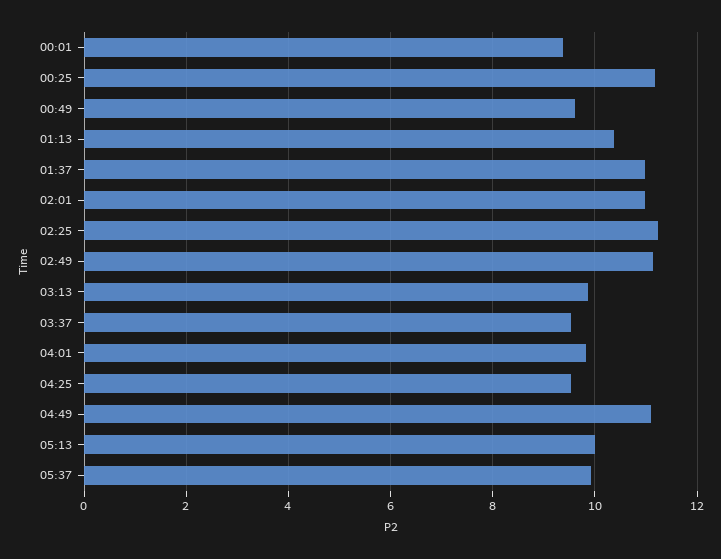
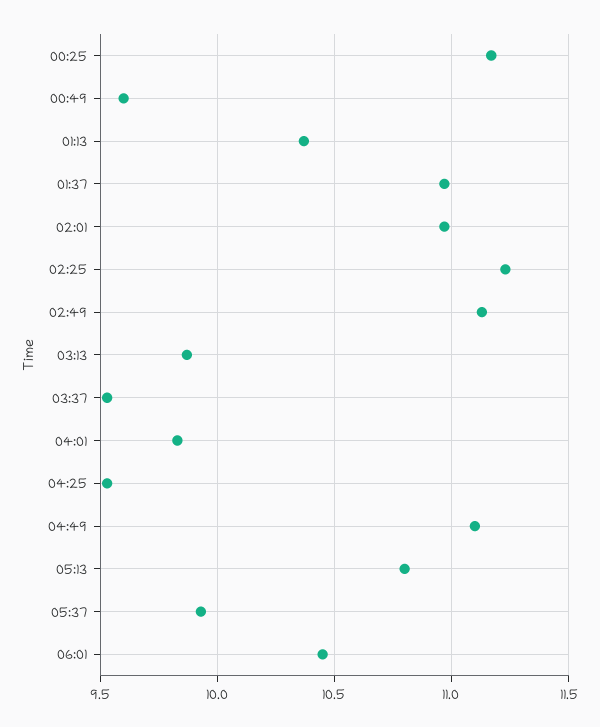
00:01: 9.4 -> none
05:13: 10 -> 10.8
06:01: none -> 10.45

